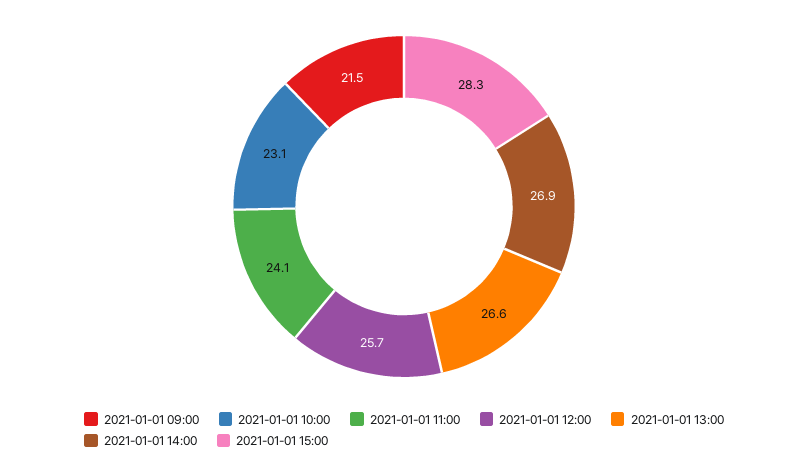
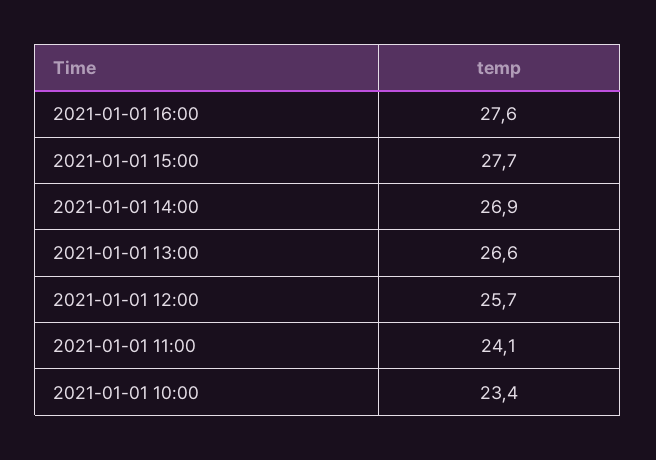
2021-01-01 09:00: 21.5 -> none
2021-01-01 10:00: 23.1 -> 23.4
2021-01-01 15:00: 28.3 -> 27.7
2021-01-01 16:00: none -> 27.6

